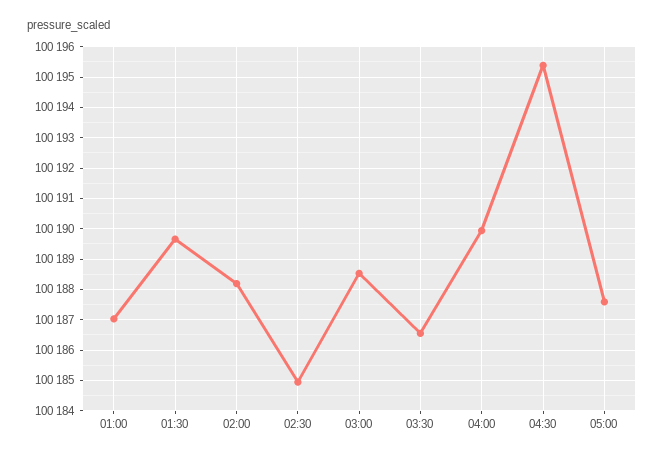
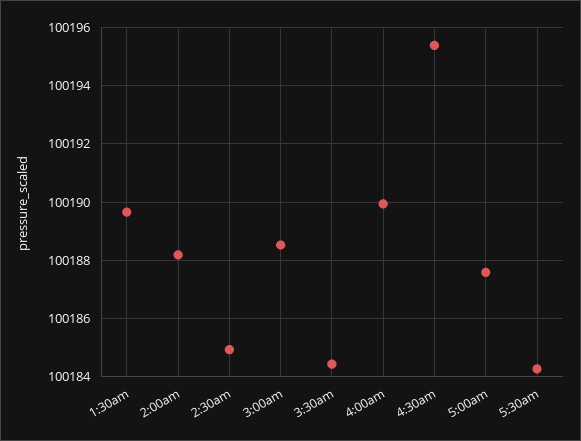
01:00: 100187 -> none
03:30: 100186.6 -> 100184.5
5:30am: none -> 100184.25

